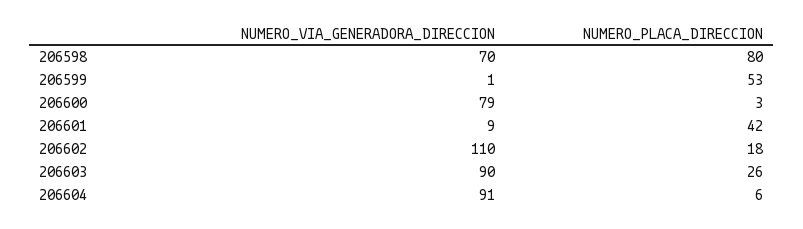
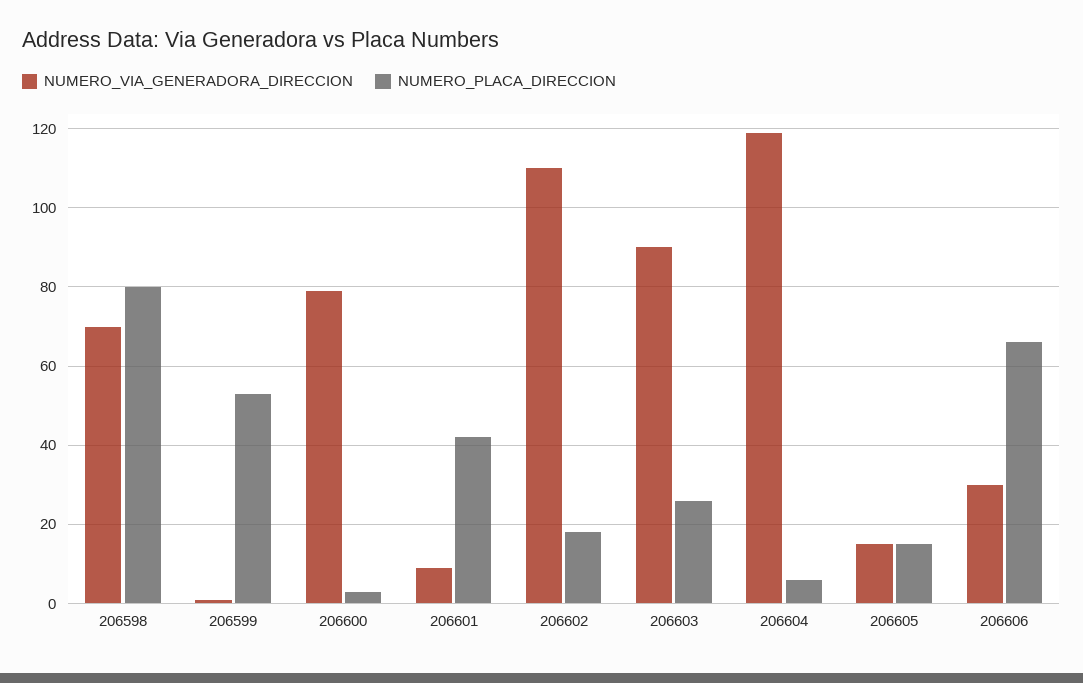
NUMERO_VIA_GENERADORA_DIRECCION, 206604: 91 -> 120
NUMERO_VIA_GENERADORA_DIRECCION, 206605: none -> 15
NUMERO_PLACA_DIRECCION, 206605: none -> 15
NUMERO_VIA_GENERADORA_DIRECCION, 206606: none -> 30
NUMERO_PLACA_DIRECCION, 206606: none -> 65

